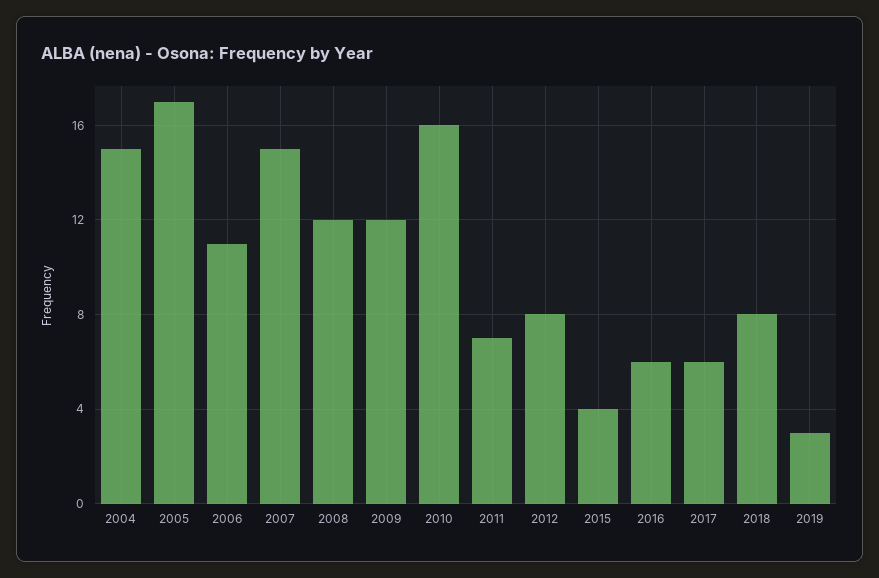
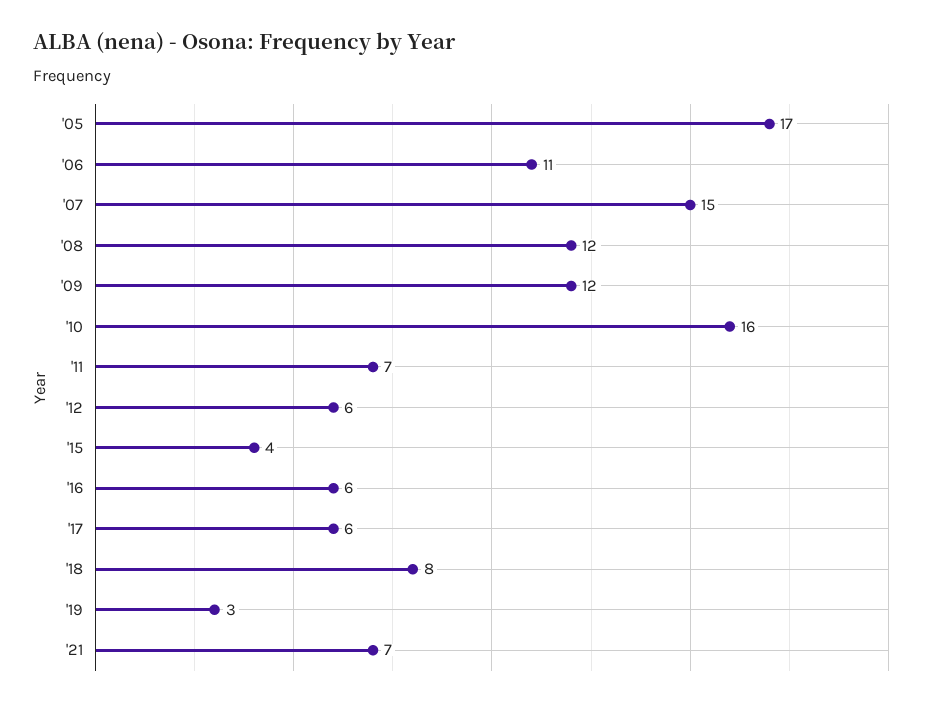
2004: 15 -> none
2012: 8 -> 6
'21: none -> 7

